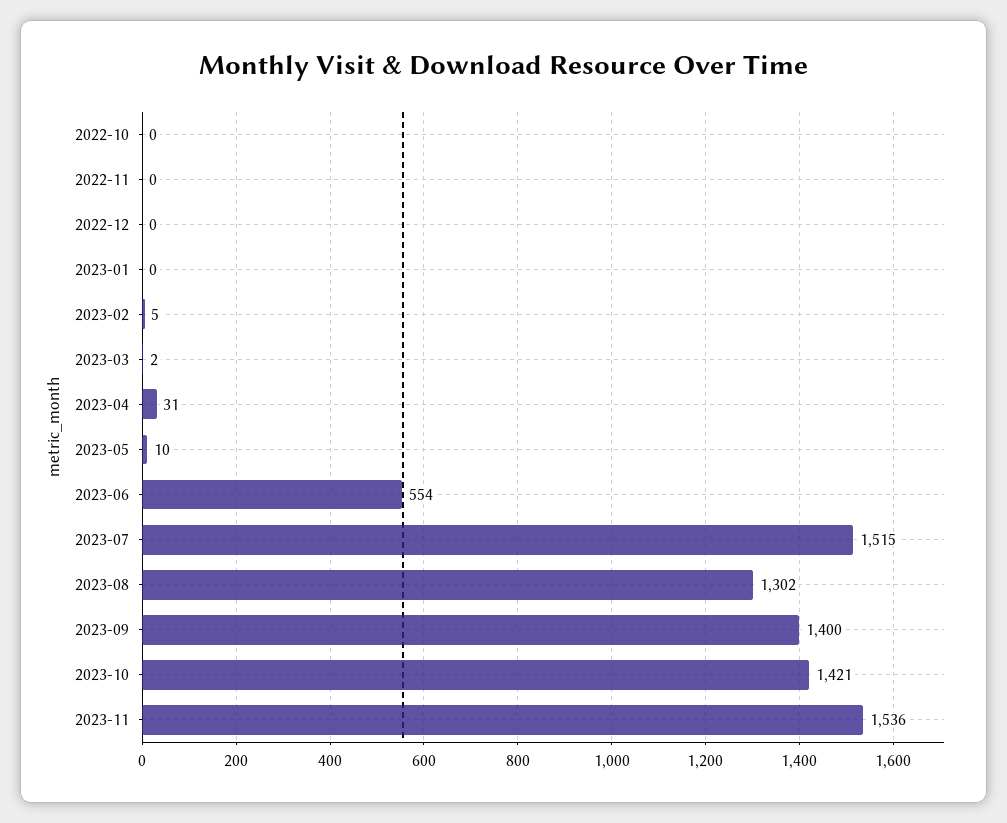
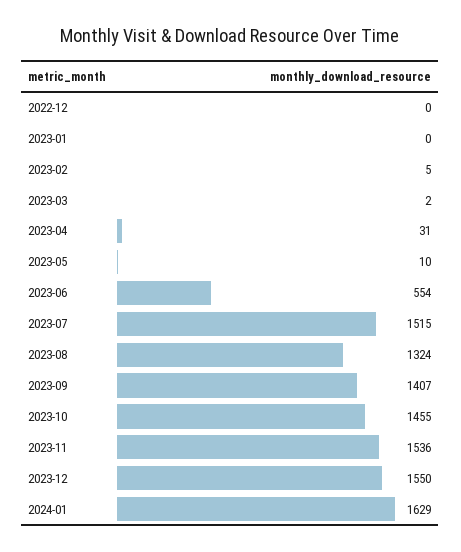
2022-10: 0 -> none
2022-11: 0 -> none
2023-08: 1302 -> 1324
2023-09: 1400 -> 1407
2023-10: 1421 -> 1455
2023-12: none -> 1550
2024-01: none -> 1629

